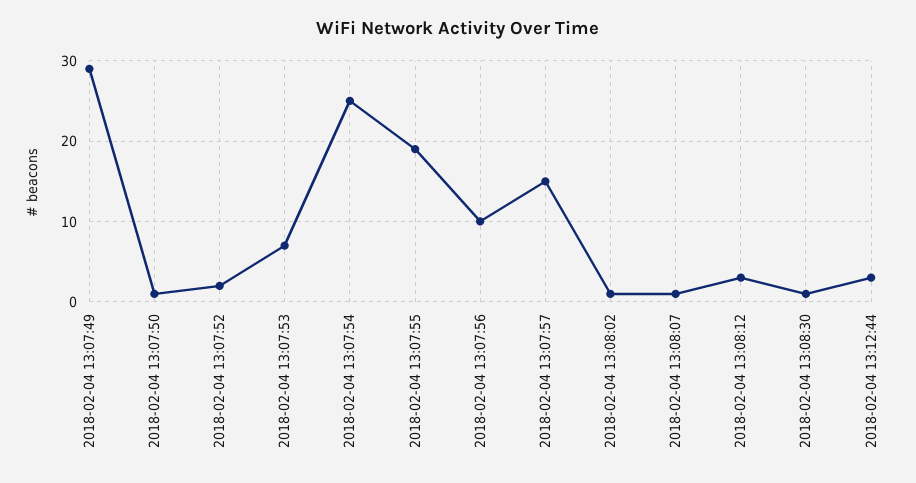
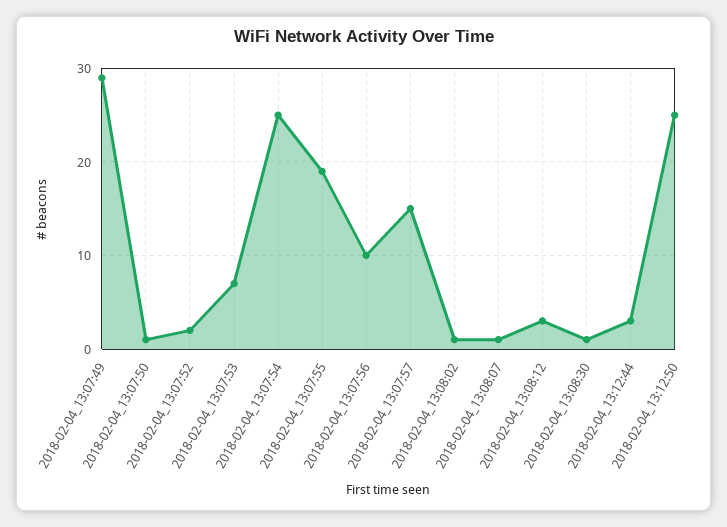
2018-02-04_13:12:50: none -> 25

